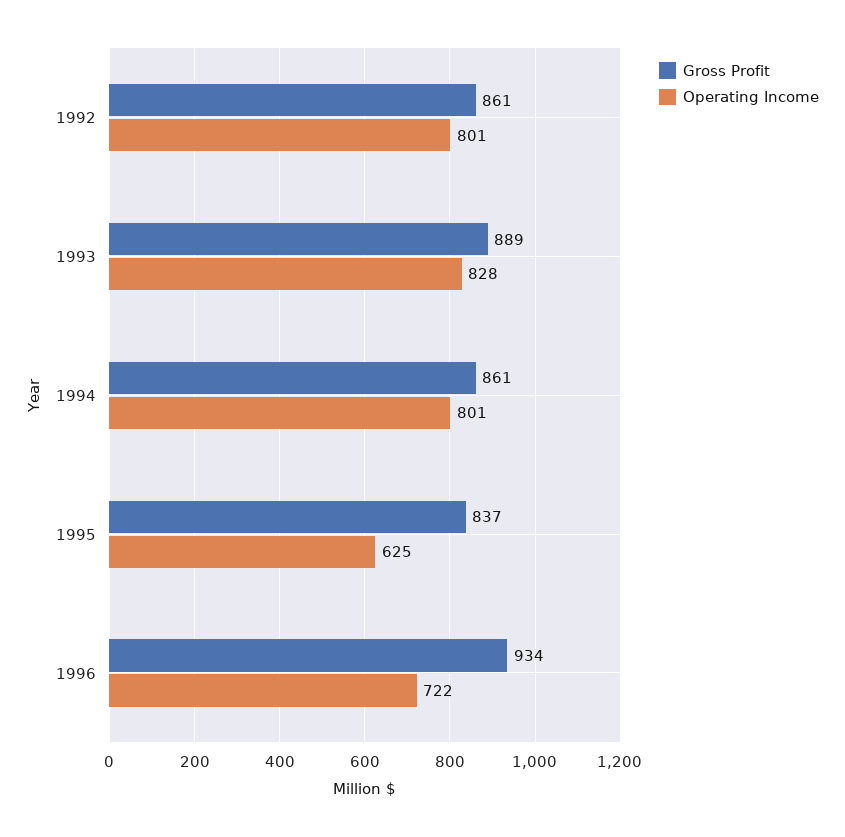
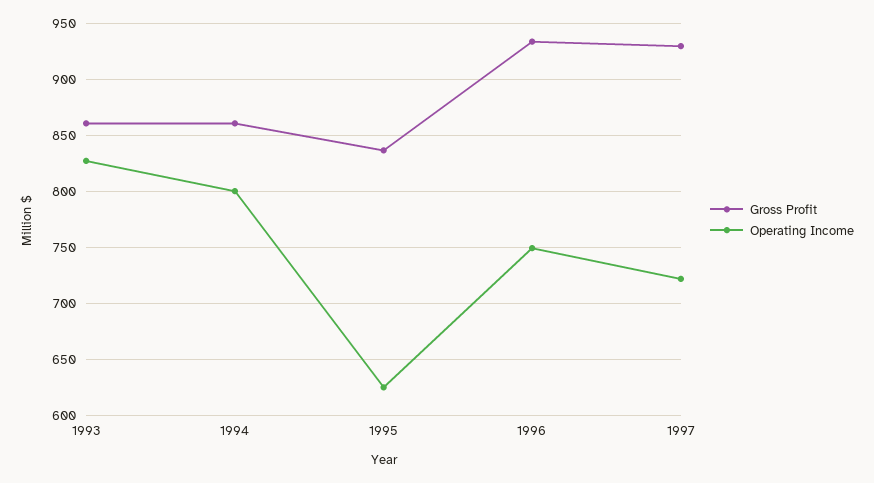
Gross Profit, 1992: 861 -> none
Operating Income, 1992: 801 -> none
Gross Profit, 1993: 889 -> 860
Operating Income, 1996: 722 -> 750
Gross Profit, 1997: none -> 930
Operating Income, 1997: none -> 720

